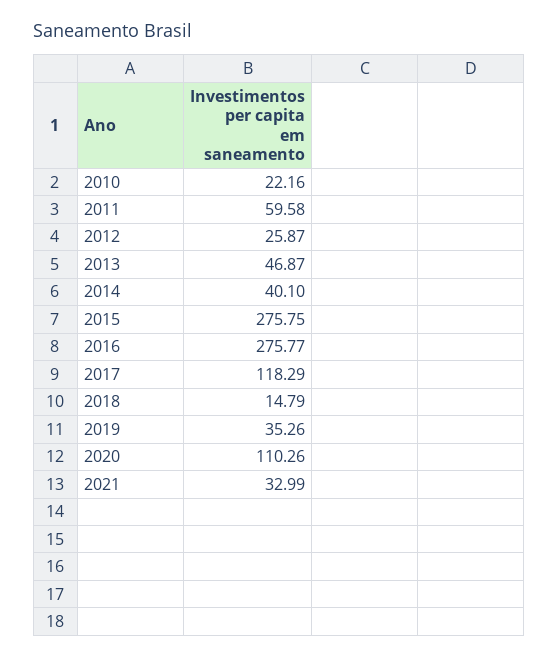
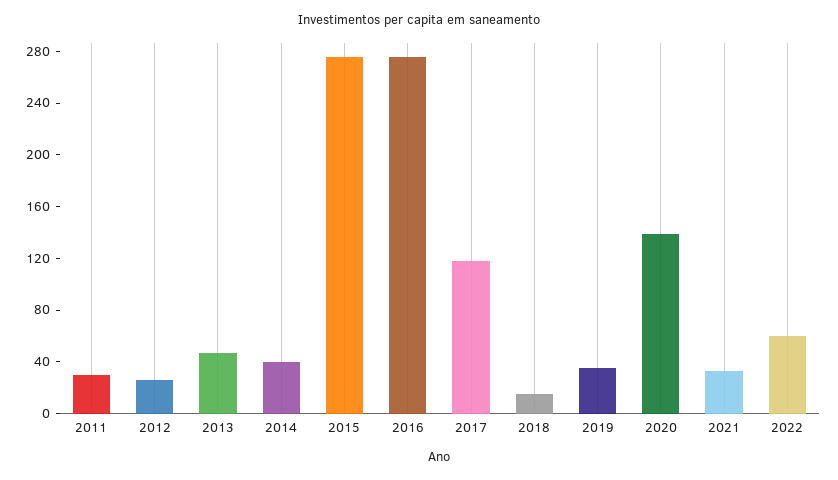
2010: 22.16 -> none
2011: 59.58 -> 30
2020: 110.26 -> 140
2022: none -> 60

